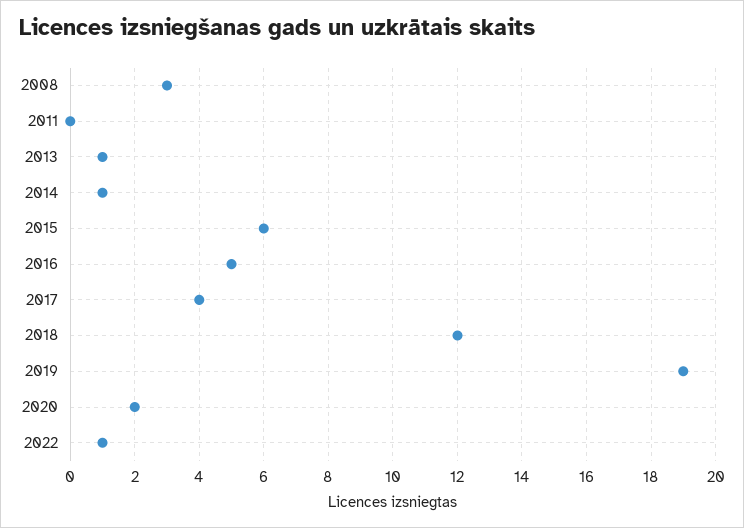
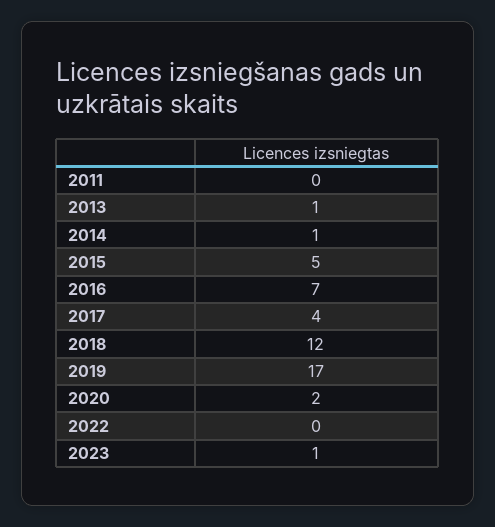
2008: 3 -> none
2015: 6 -> 5
2016: 5 -> 7
2019: 19 -> 17
2022: 1 -> 0
2023: none -> 1

